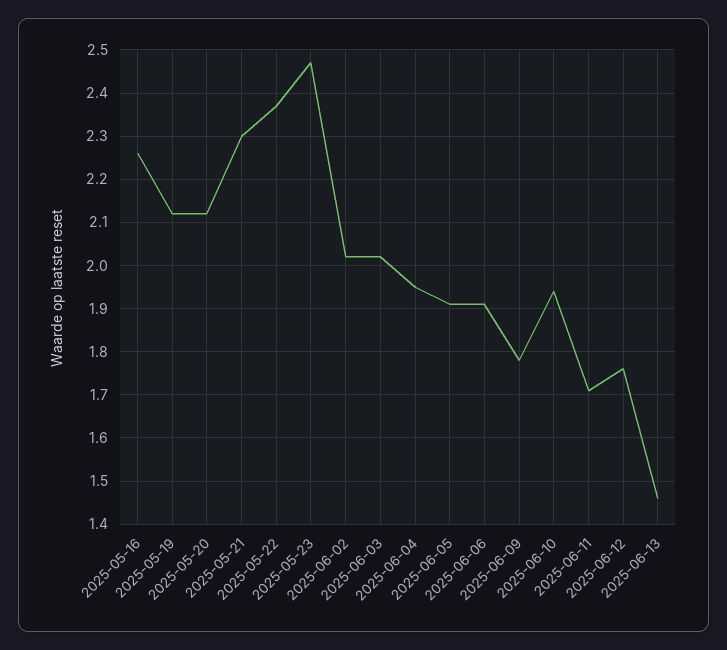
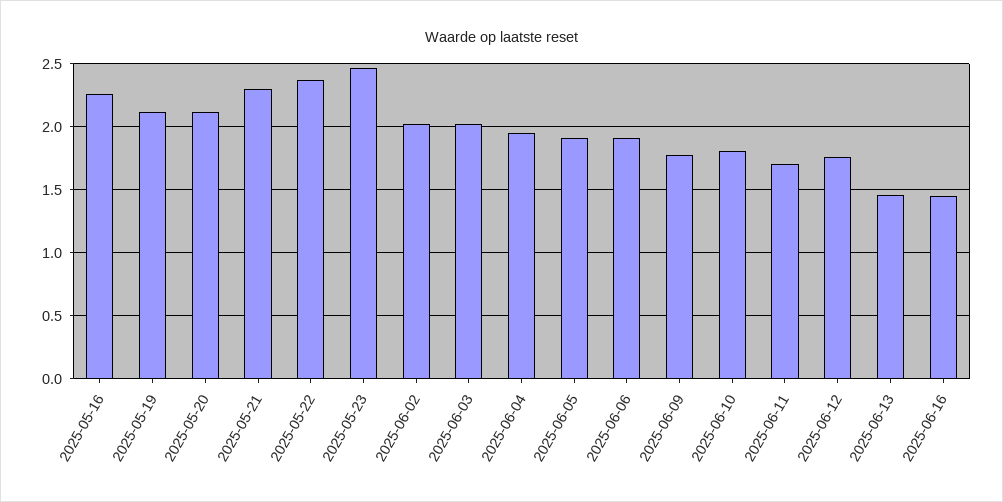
2025-06-10: 1.95 -> 1.8
2025-06-16: none -> 1.45

